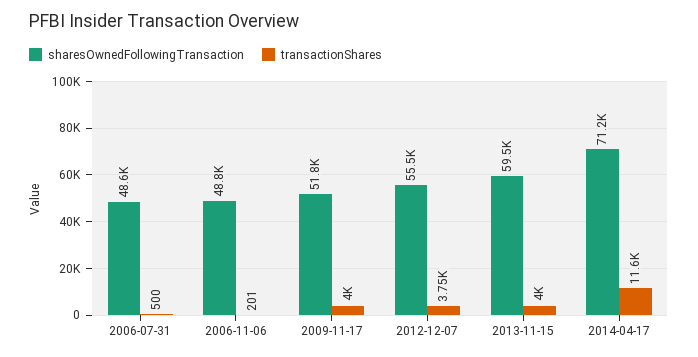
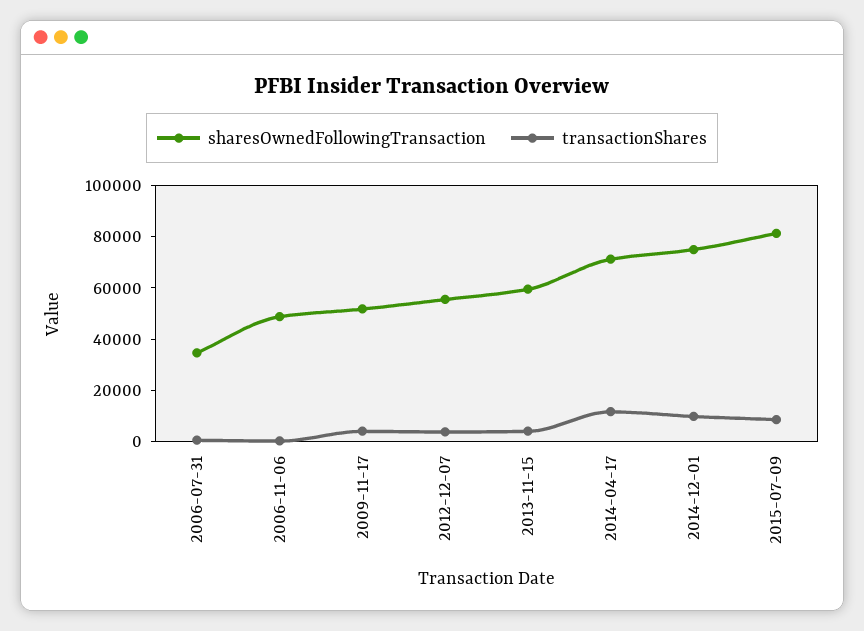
sharesOwnedFollowingTransaction, 2006-07-31: 48600 -> 35000
sharesOwnedFollowingTransaction, 2014-12-01: none -> 75000
transactionShares, 2014-12-01: none -> 10000
sharesOwnedFollowingTransaction, 2015-07-09: none -> 80000
transactionShares, 2015-07-09: none -> 10000

